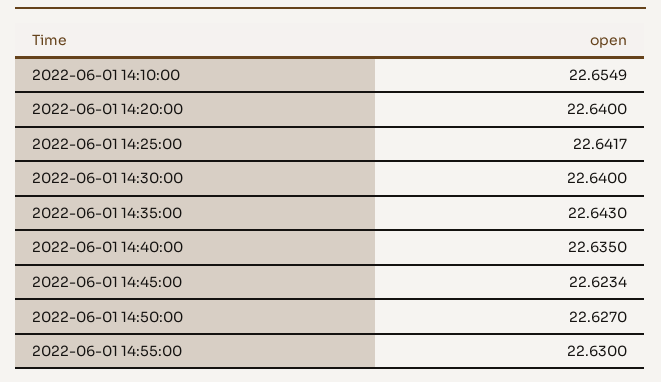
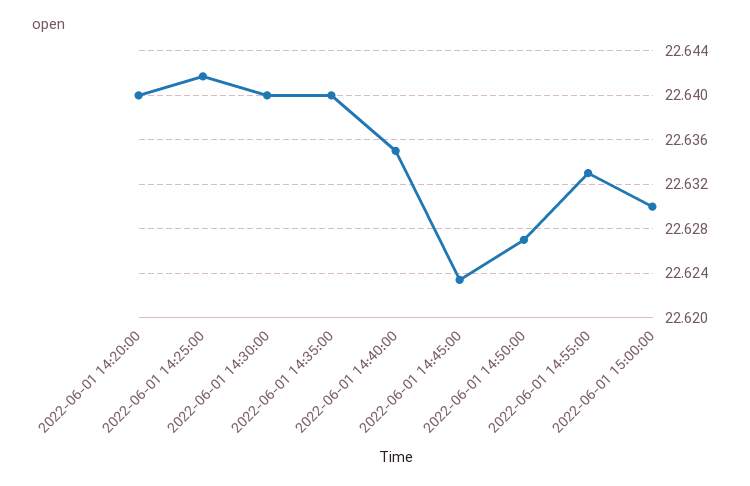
2022-06-01 14:10:00: 22.6549 -> none
2022-06-01 14:35:00: 22.643 -> 22.64
2022-06-01 14:55:00: 22.63 -> 22.633
2022-06-01 15:00:00: none -> 22.63

